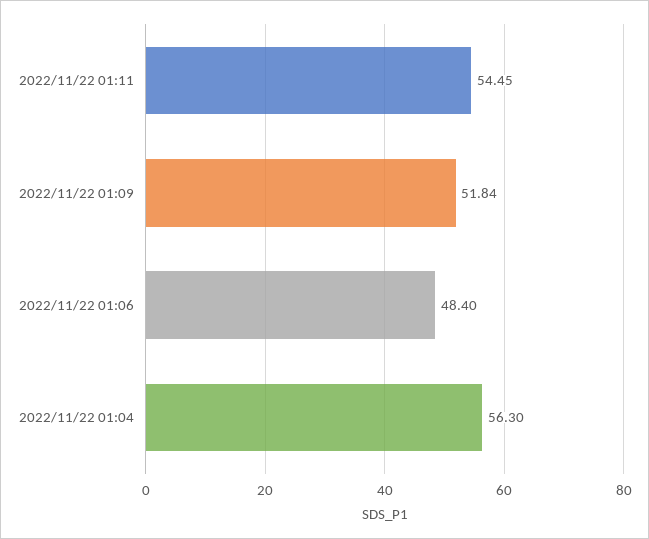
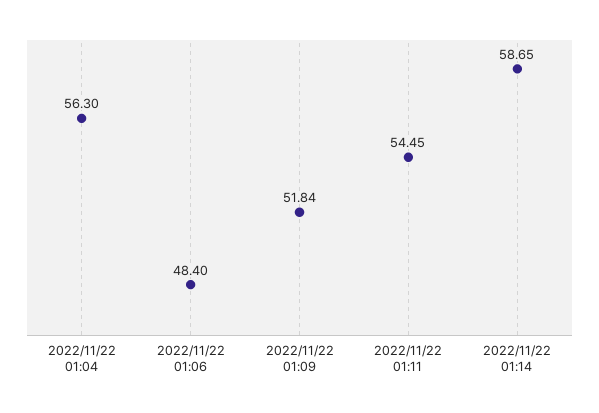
2022/11/22 01:14: none -> 58.65

